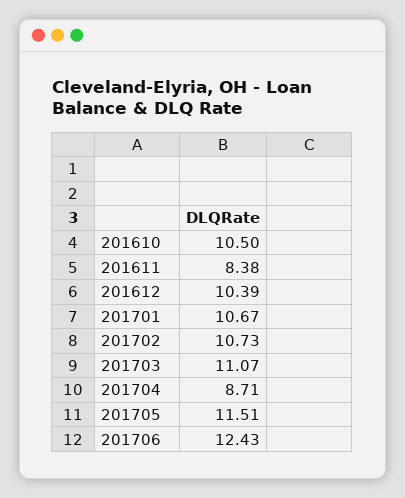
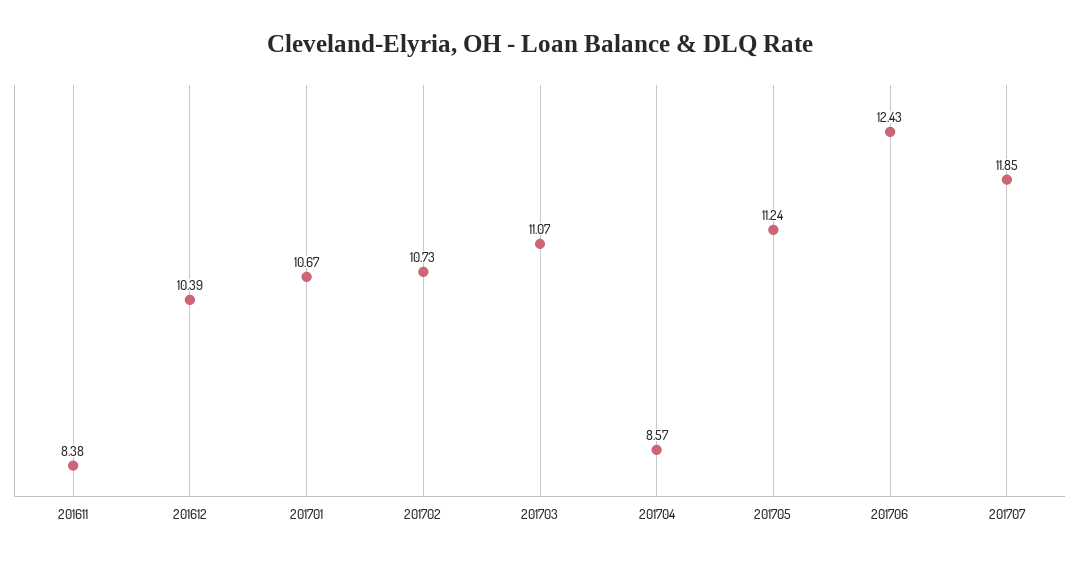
201610: 10.5 -> none
201704: 8.71 -> 8.57
201705: 11.51 -> 11.24
201707: none -> 11.85

